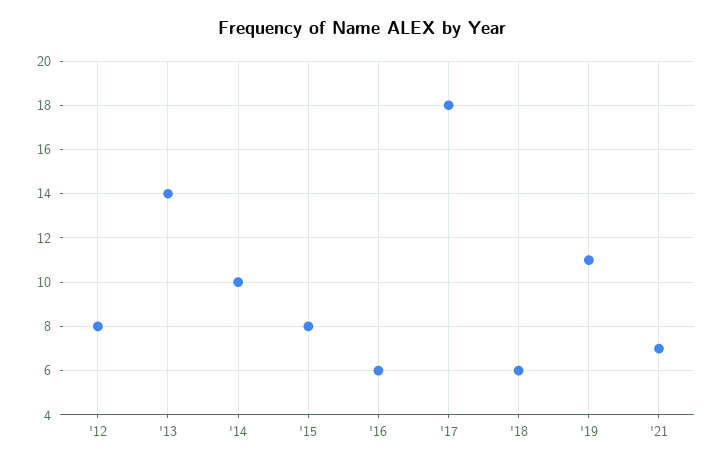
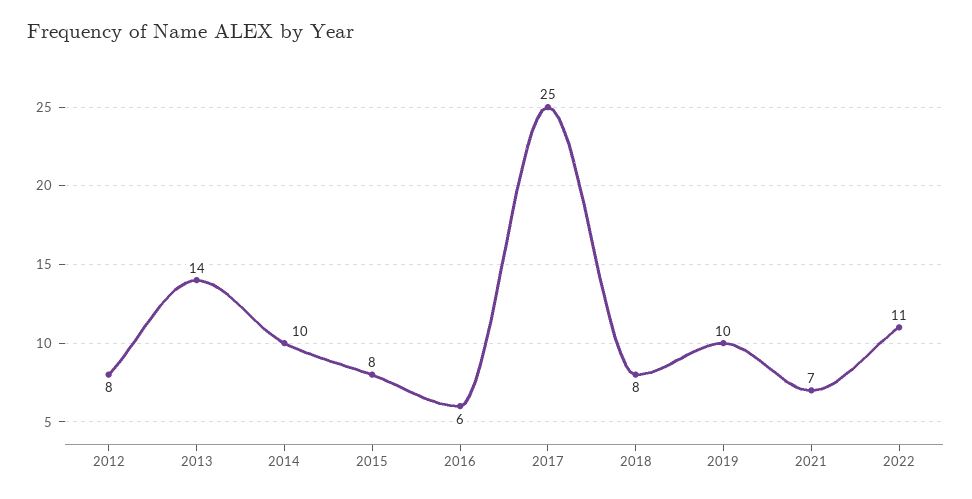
'17: 18 -> 25
'18: 6 -> 8
'19: 11 -> 10
2022: none -> 11

